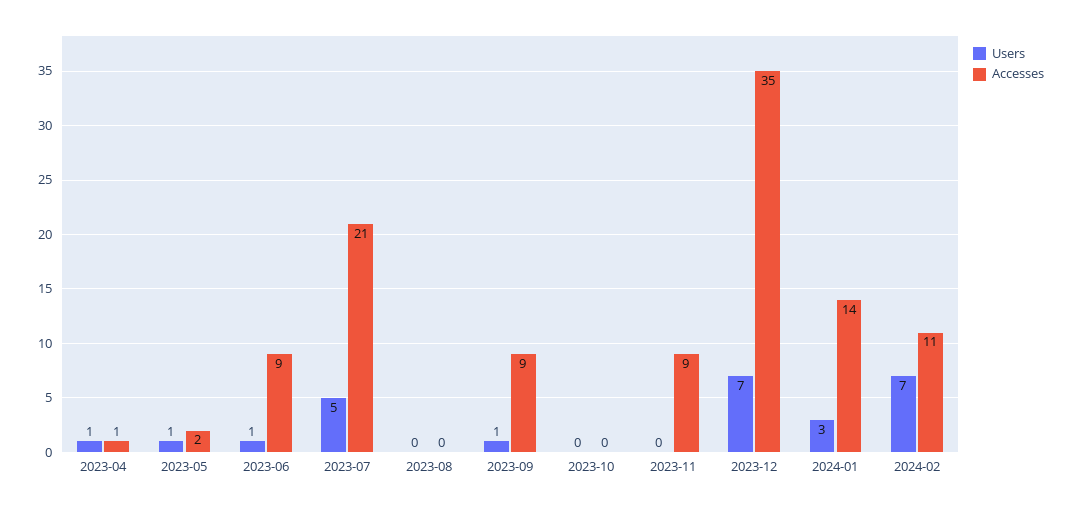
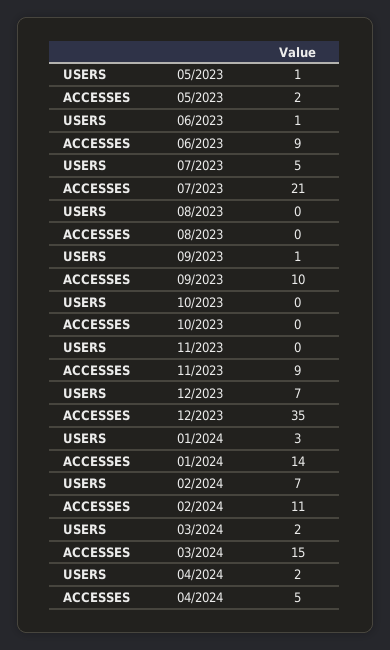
Users, 2023-04: 1 -> none
Accesses, 2023-04: 1 -> none
Accesses, 2023-09: 9 -> 10
Users, 03/2024: none -> 2
Accesses, 03/2024: none -> 15
Users, 04/2024: none -> 2
Accesses, 04/2024: none -> 5

